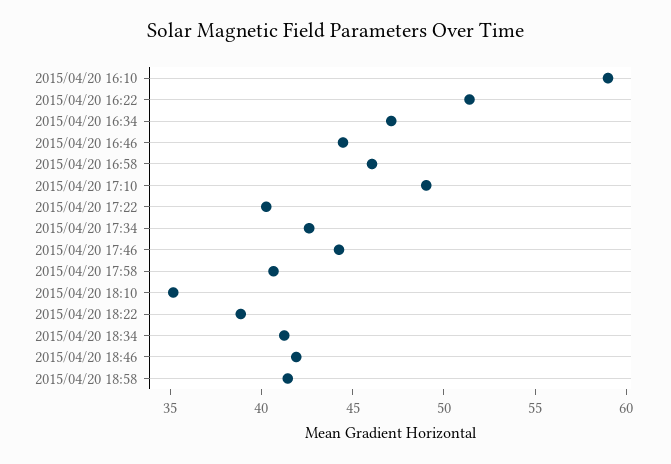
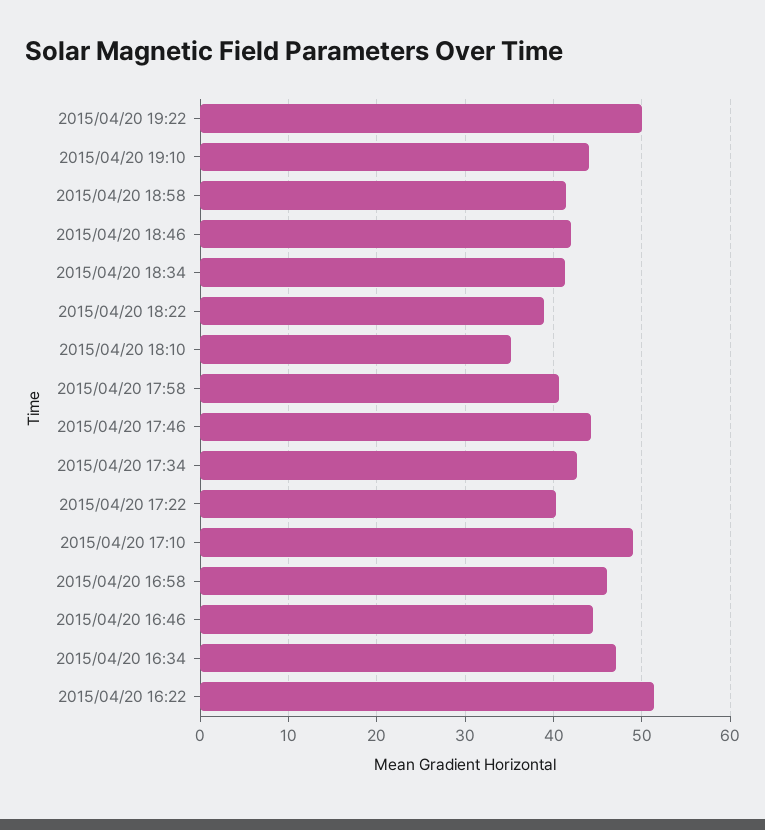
2015/04/20 16:10: 59 -> none
2015/04/20 19:22: none -> 50
2015/04/20 19:10: none -> 44

